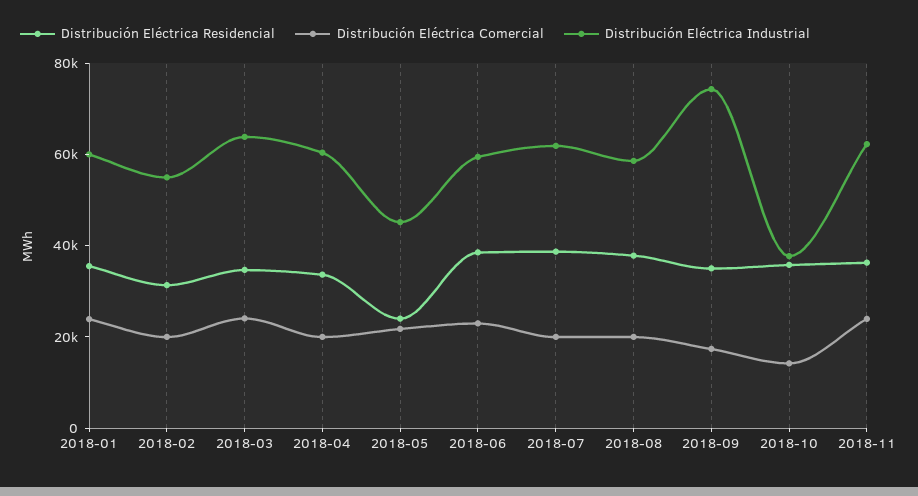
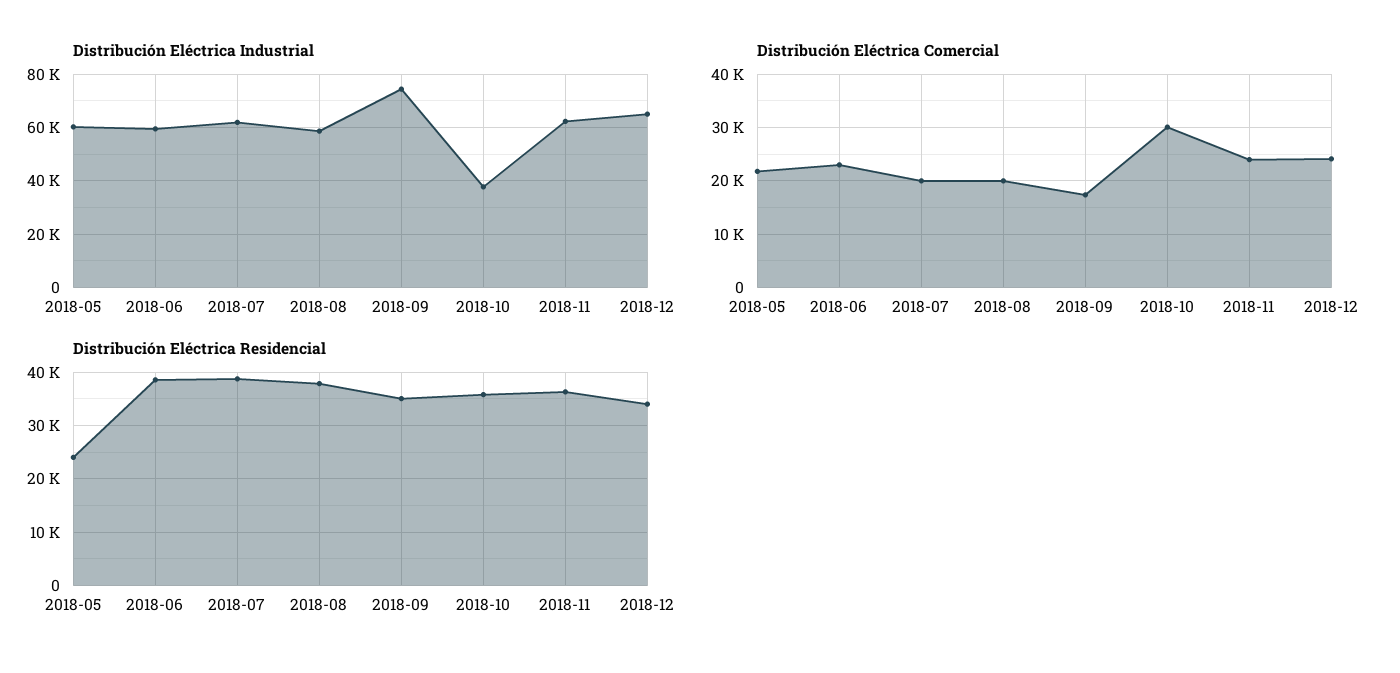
Distribución Eléctrica Residencial, 2018-01: 35000 -> none
Distribución Eléctrica Comercial, 2018-01: 25000 -> none
Distribución Eléctrica Industrial, 2018-01: 60000 -> none
Distribución Eléctrica Residencial, 2018-02: 30000 -> none
Distribución Eléctrica Comercial, 2018-02: 20000 -> none
Distribución Eléctrica Industrial, 2018-02: 55000 -> none
Distribución Eléctrica Residencial, 2018-03: 35000 -> none
Distribución Eléctrica Comercial, 2018-03: 25000 -> none
Distribución Eléctrica Industrial, 2018-03: 65000 -> none
Distribución Eléctrica Residencial, 2018-04: 35000 -> none
Distribución Eléctrica Comercial, 2018-04: 20000 -> none
Distribución Eléctrica Industrial, 2018-04: 60000 -> none
Distribución Eléctrica Industrial, 2018-05: 45000 -> 60000
Distribución Eléctrica Comercial, 2018-10: 15000 -> 30000
Distribución Eléctrica Industrial, 2018-12: none -> 65000
Distribución Eléctrica Comercial, 2018-12: none -> 24000
Distribución Eléctrica Residencial, 2018-12: none -> 34000

